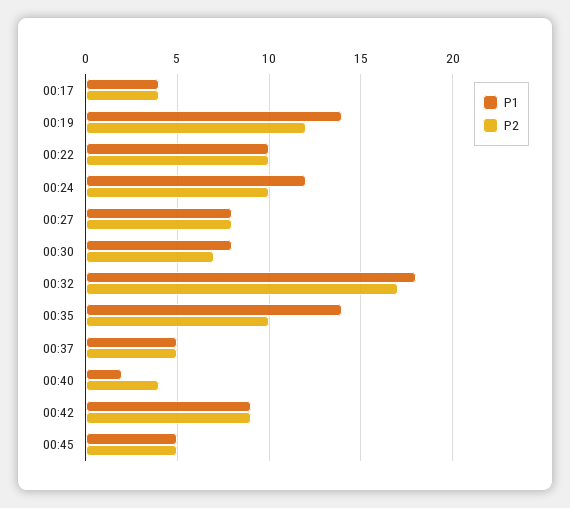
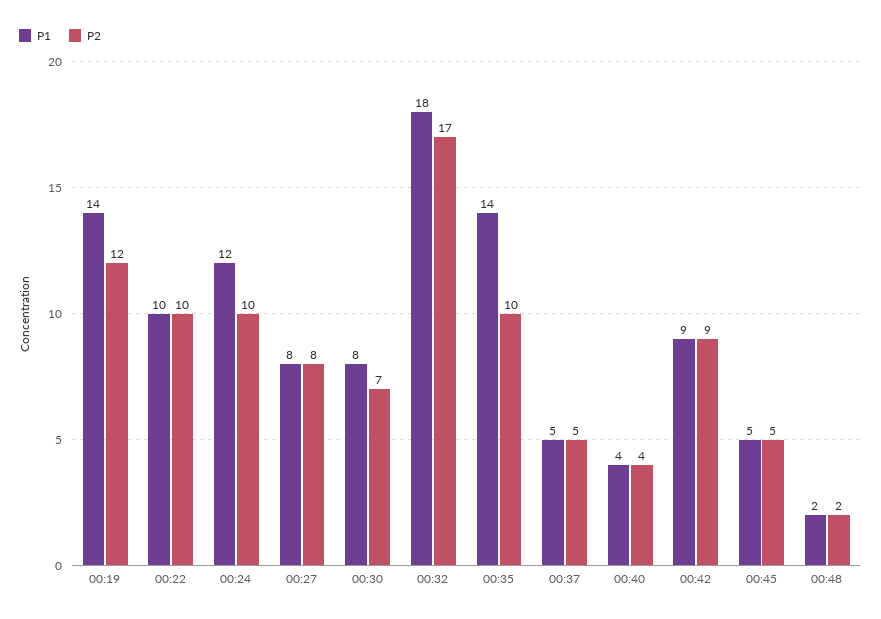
P1, 00:17: 4 -> none
P2, 00:17: 4 -> none
P1, 00:40: 2 -> 4
P1, 00:48: none -> 2
P2, 00:48: none -> 2

